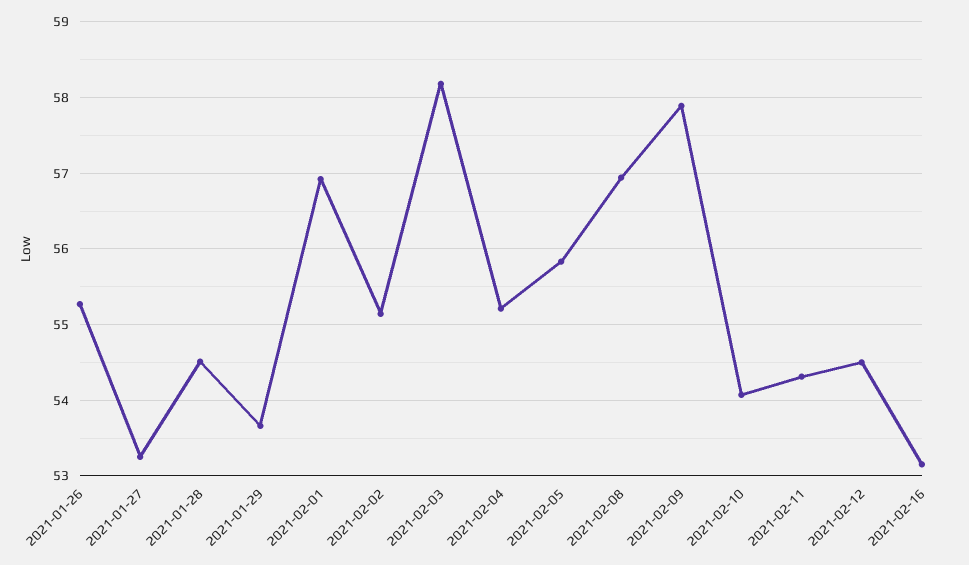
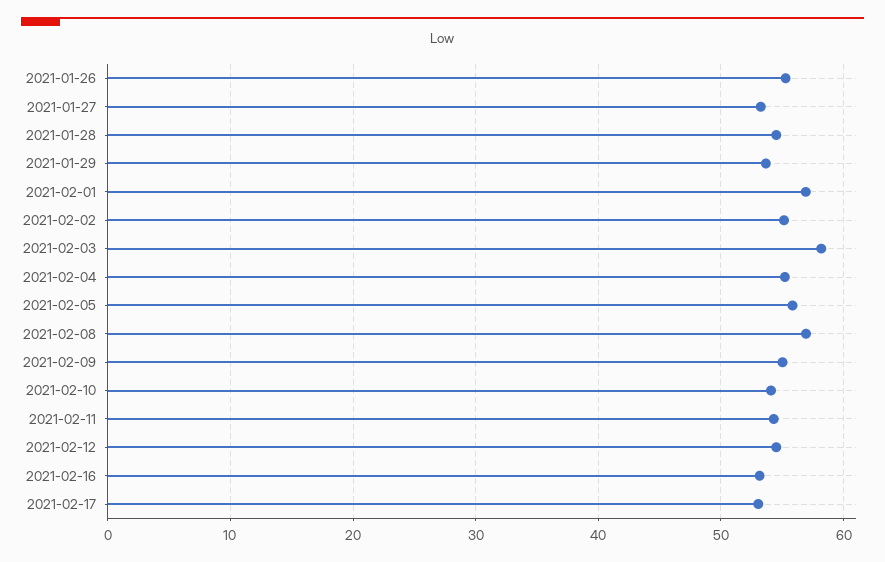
2021-02-09: 57.9 -> 55
2021-02-17: none -> 53

